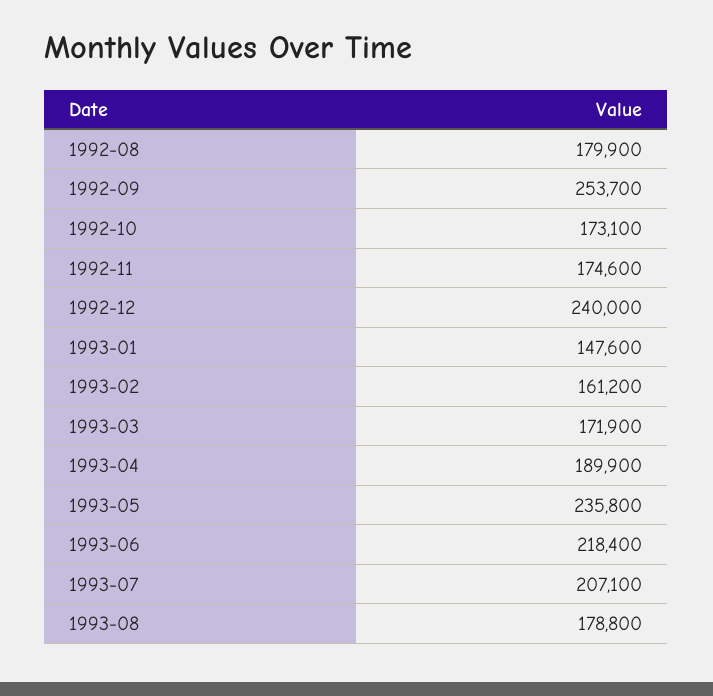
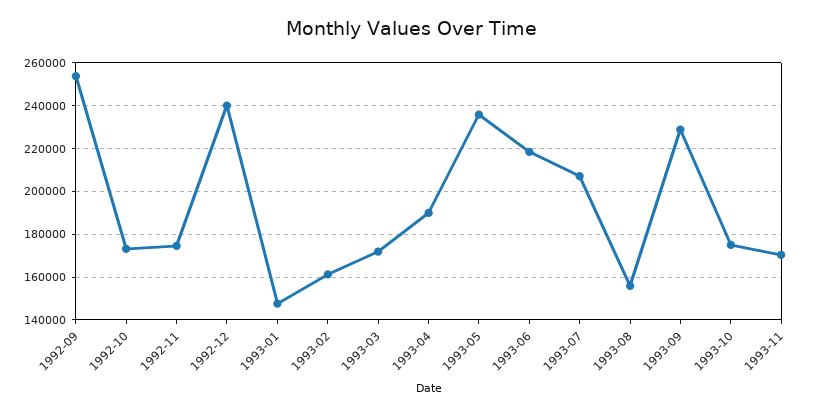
1992-08: 179900 -> none
1993-08: 178800 -> 155000
1993-09: none -> 230000
1993-10: none -> 175000
1993-11: none -> 170000

